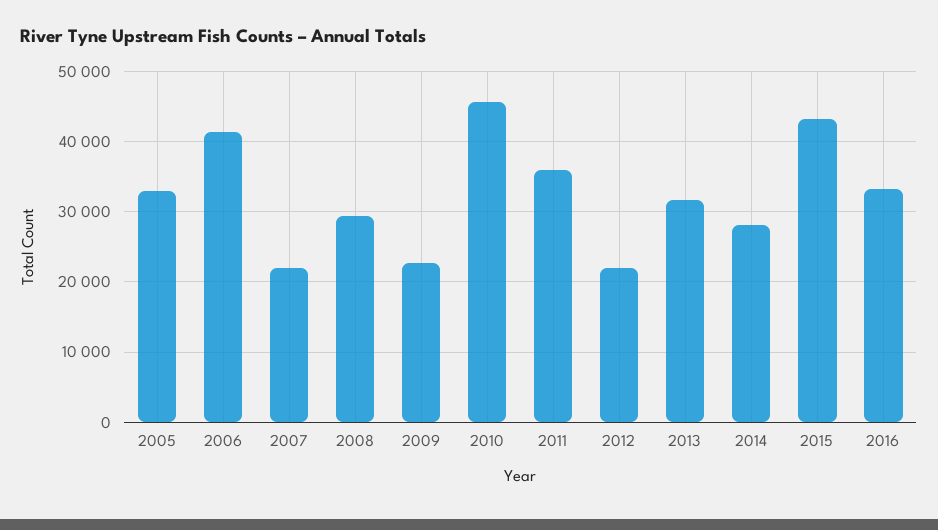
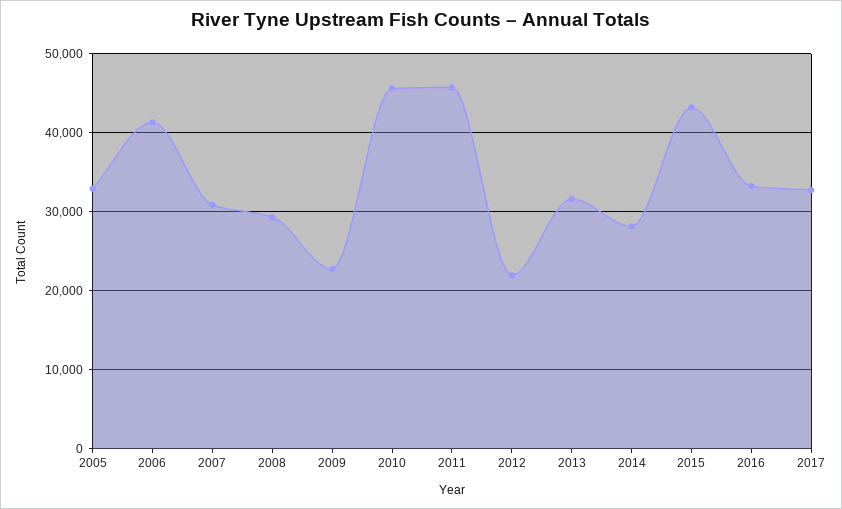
2007: 22000 -> 31000
2011: 36000 -> 46000
2017: none -> 33000

